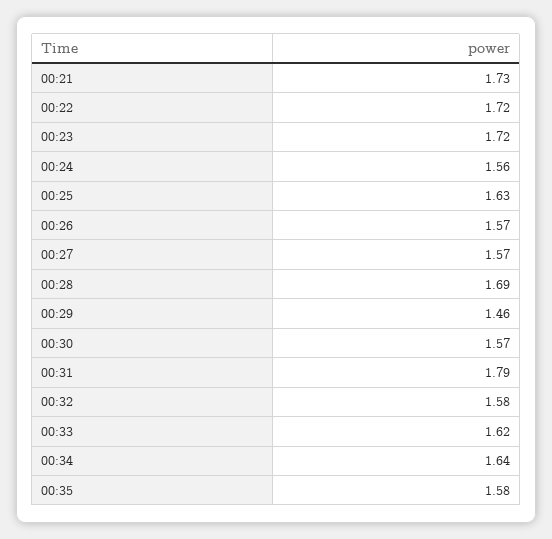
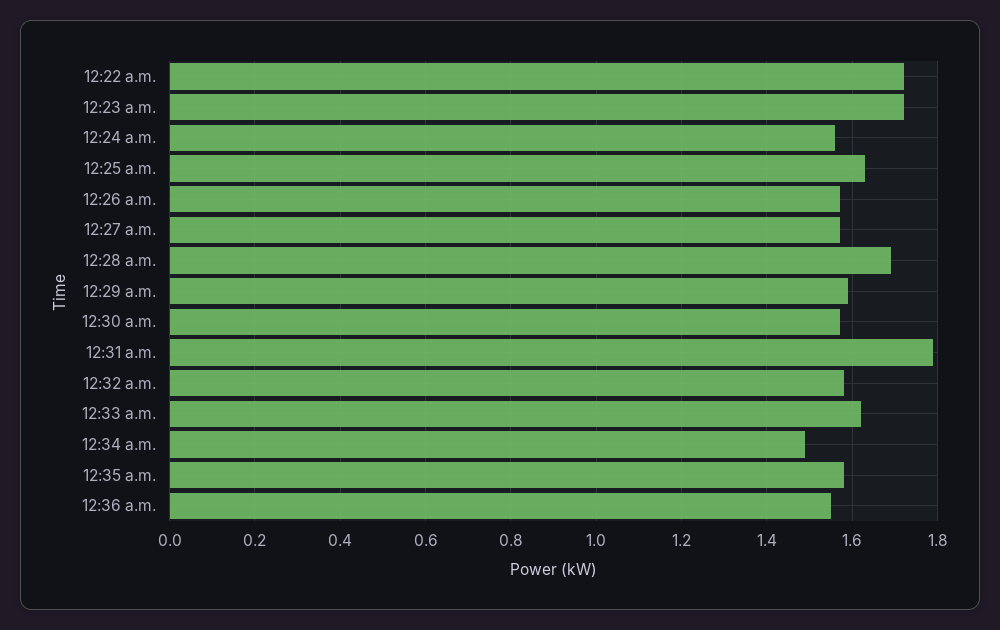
00:21: 1.73 -> none
00:29: 1.46 -> 1.6
00:34: 1.64 -> 1.5
12:36 a.m.: none -> 1.55

